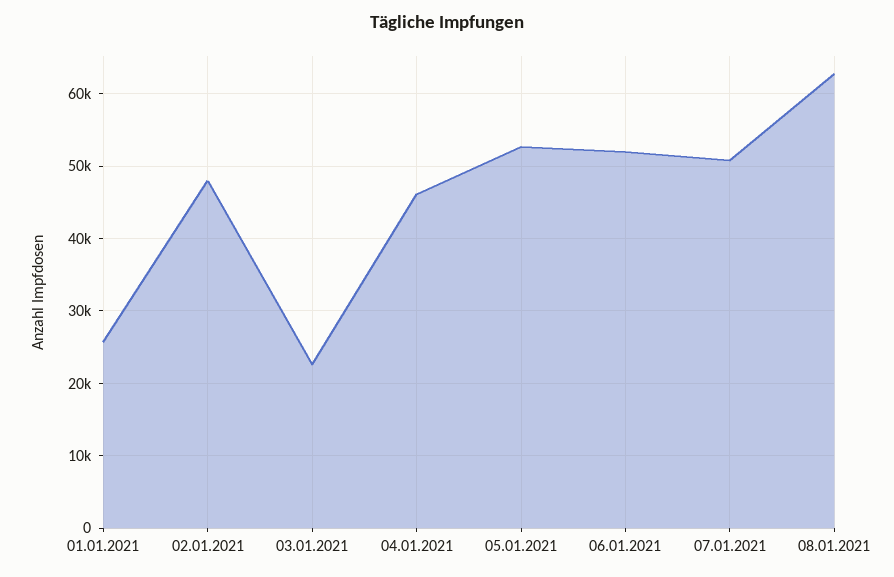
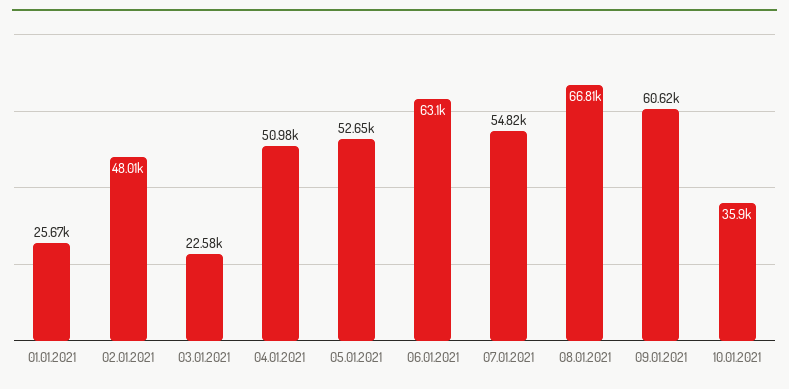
04.01.2021: 46000 -> 50980
06.01.2021: 52000 -> 63100
07.01.2021: 51000 -> 54820
08.01.2021: 63000 -> 66810
09.01.2021: none -> 60620
10.01.2021: none -> 35900

